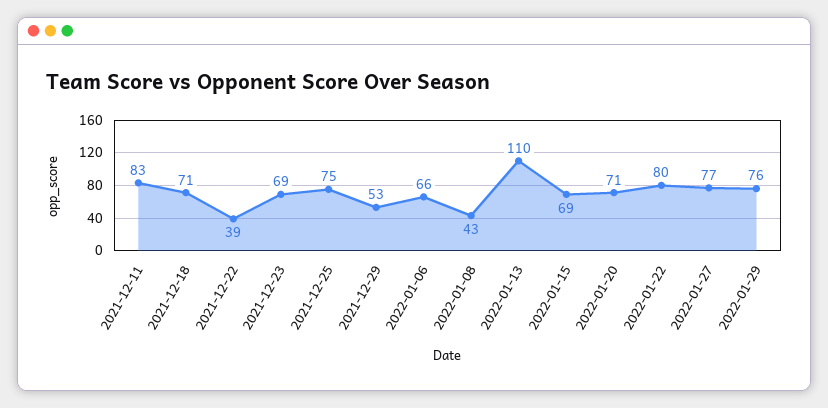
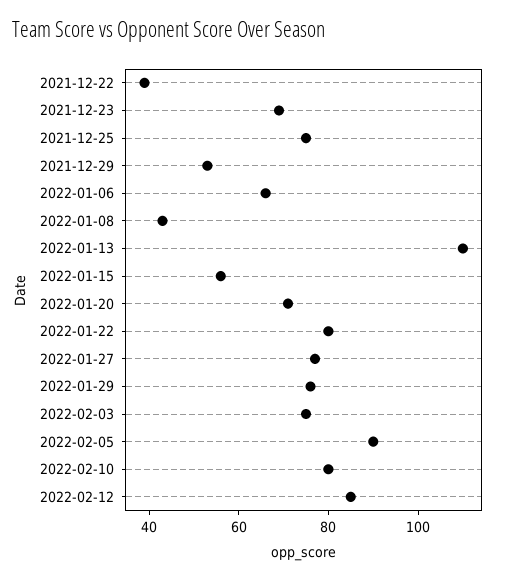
2021-12-11: 83 -> none
2021-12-18: 71 -> none
2022-01-15: 69 -> 55
2022-02-03: none -> 75
2022-02-05: none -> 90
2022-02-10: none -> 80
2022-02-12: none -> 85

